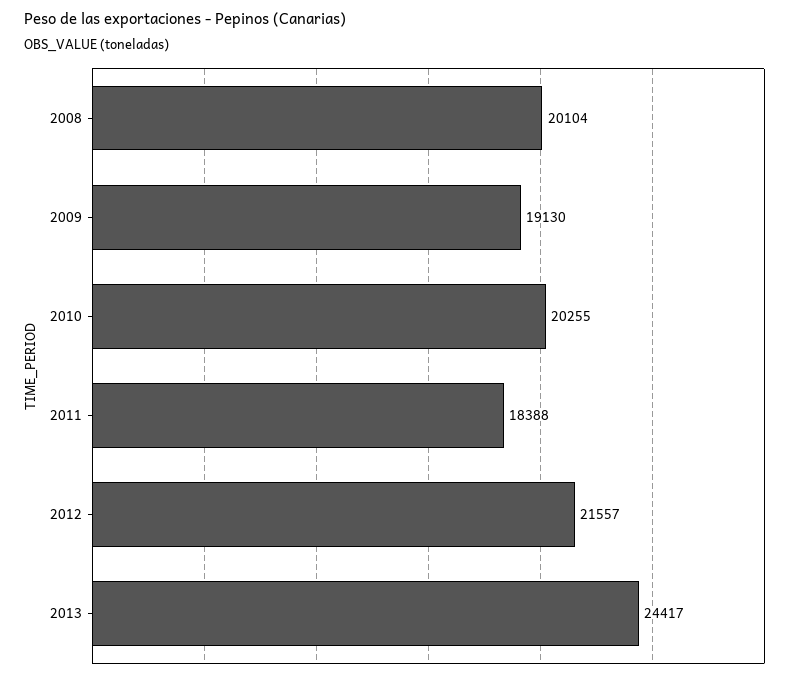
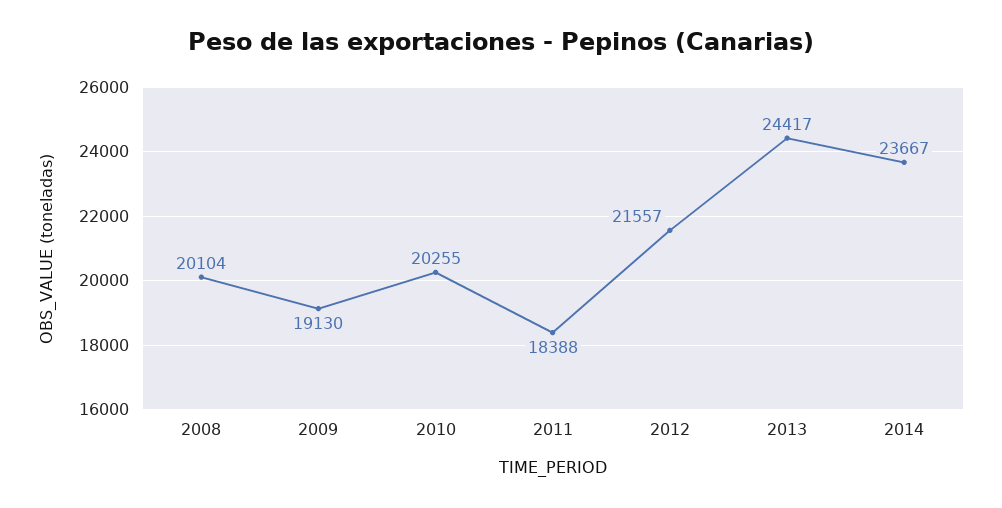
2014: none -> 23667

